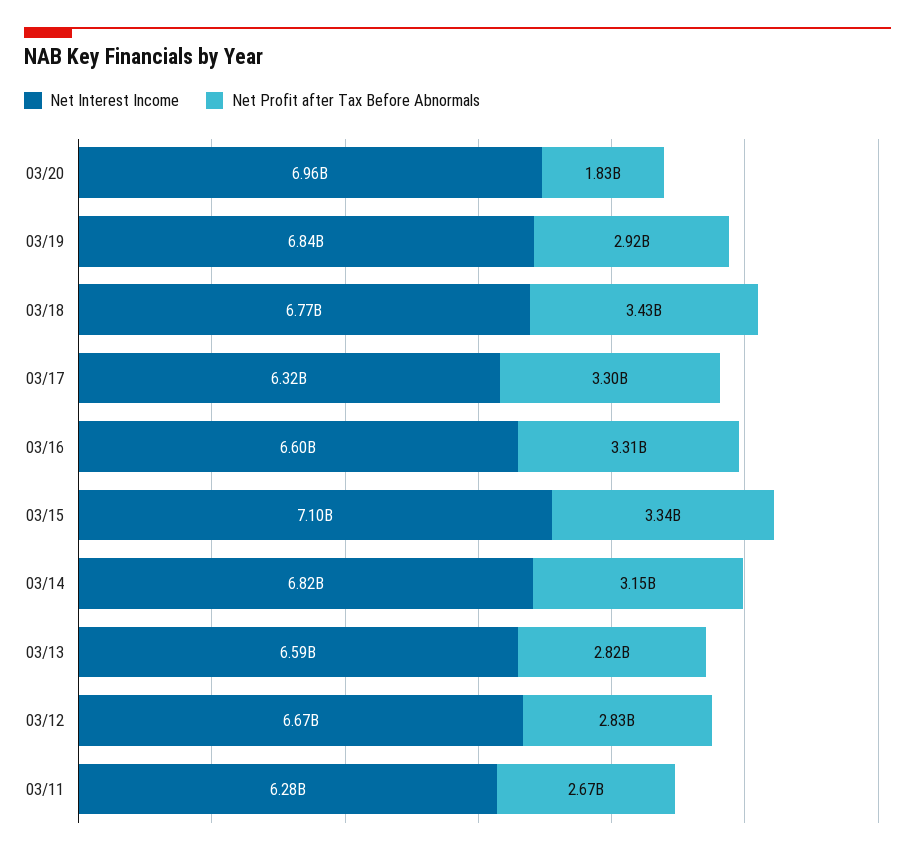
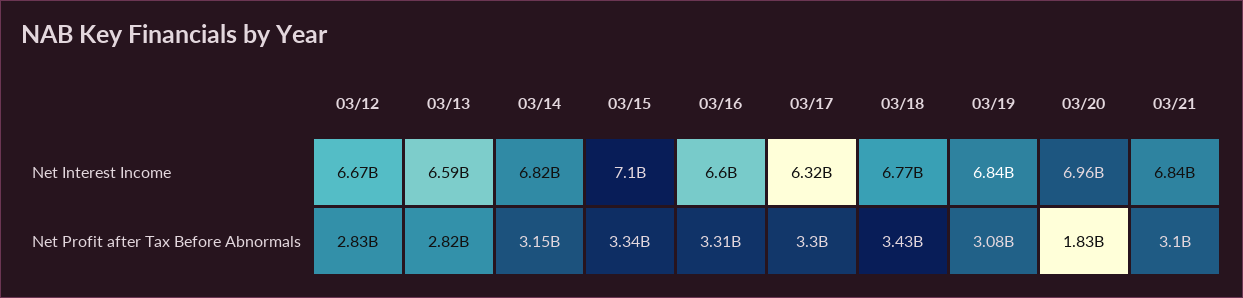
Net Profit after Tax Before Abnormals, 03/19: 2920000000 -> 3080000000
Net Interest Income, 03/11: 6280000000 -> none
Net Profit after Tax Before Abnormals, 03/11: 2670000000 -> none
Net Interest Income, 03/21: none -> 6840000000
Net Profit after Tax Before Abnormals, 03/21: none -> 3100000000

